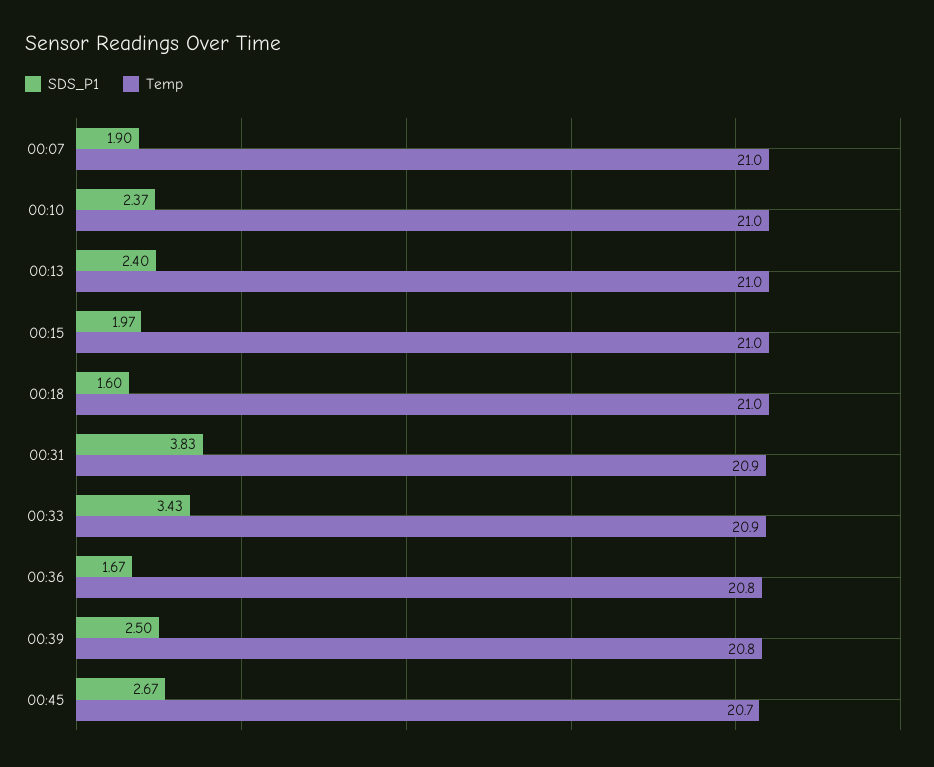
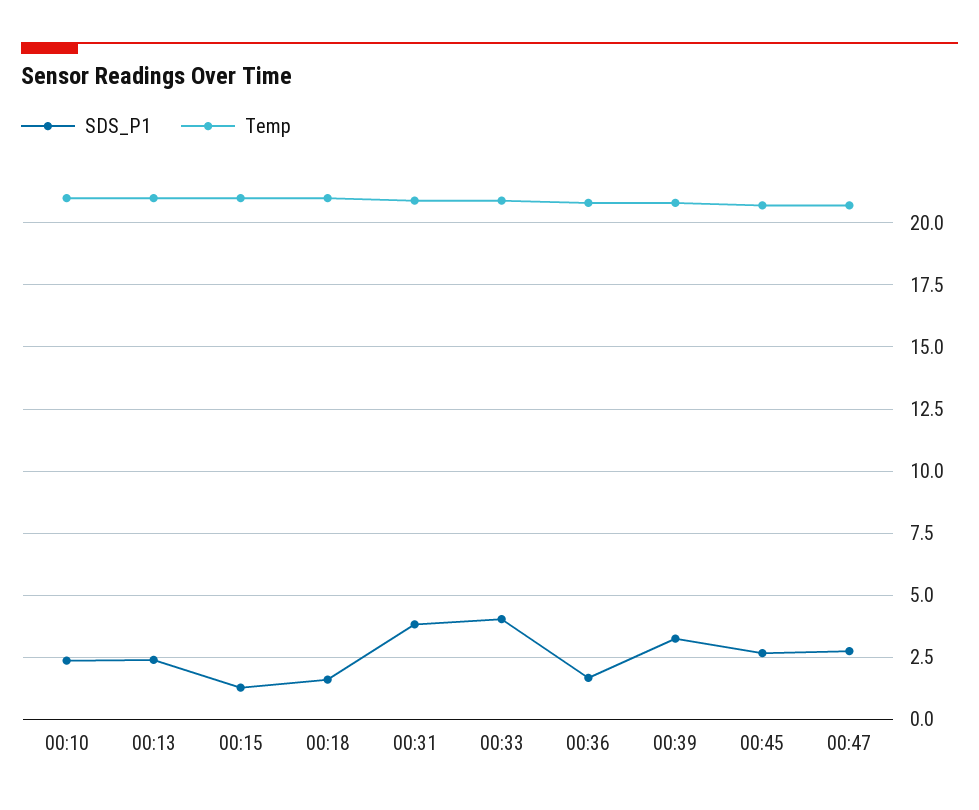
SDS_P1, 00:07: 1.9 -> none
Temp, 00:07: 21 -> none
SDS_P1, 00:15: 1.97 -> 1.25
SDS_P1, 00:33: 3.43 -> 4
SDS_P1, 00:39: 2.5 -> 3.25
SDS_P1, 00:47: none -> 2.75
Temp, 00:47: none -> 20.75

